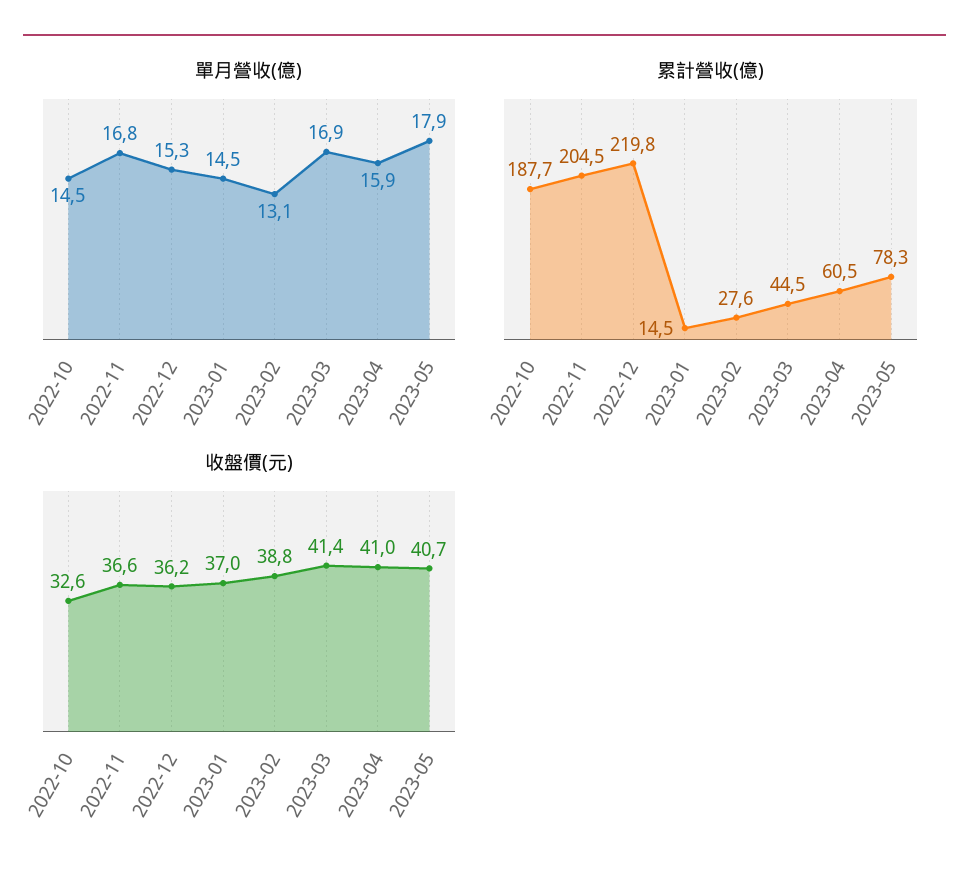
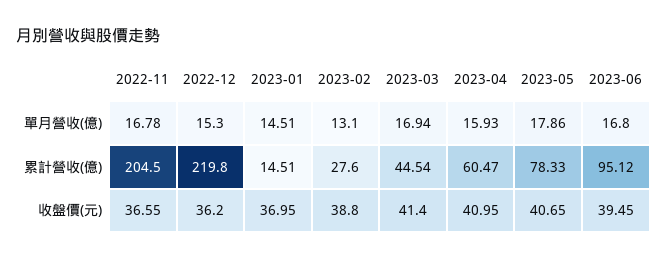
單月營收(億), 2022-10: 14.5 -> none
累計營收(億), 2022-10: 187.7 -> none
收盤價(元), 2022-10: 32.6 -> none
單月營收(億), 2023-06: none -> 16.8
累計營收(億), 2023-06: none -> 95.12
收盤價(元), 2023-06: none -> 39.45

